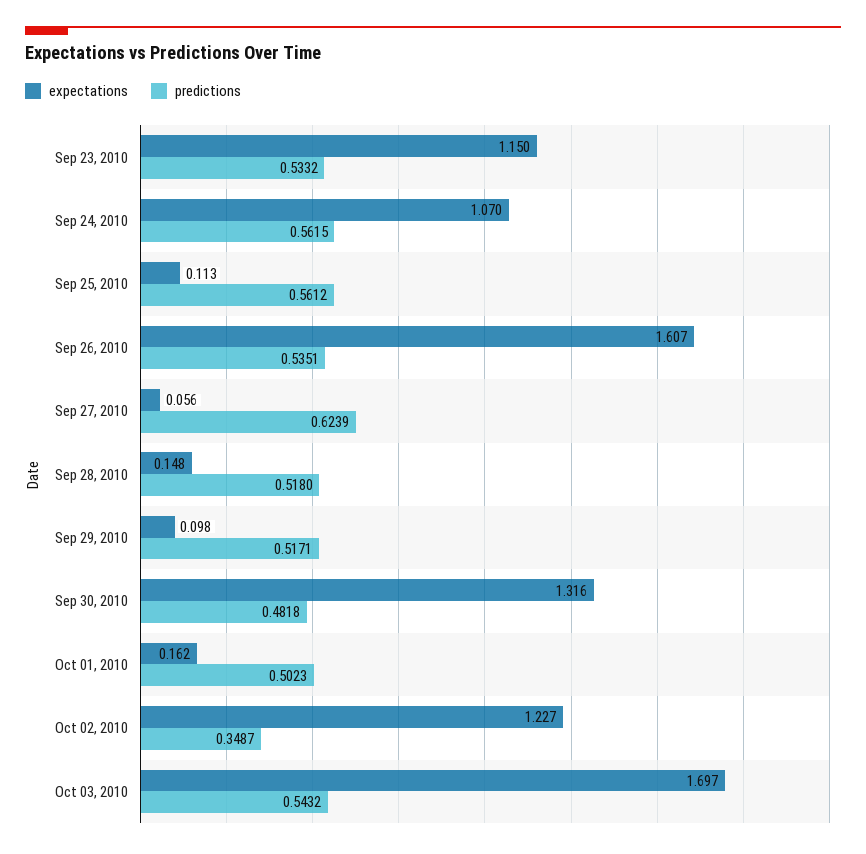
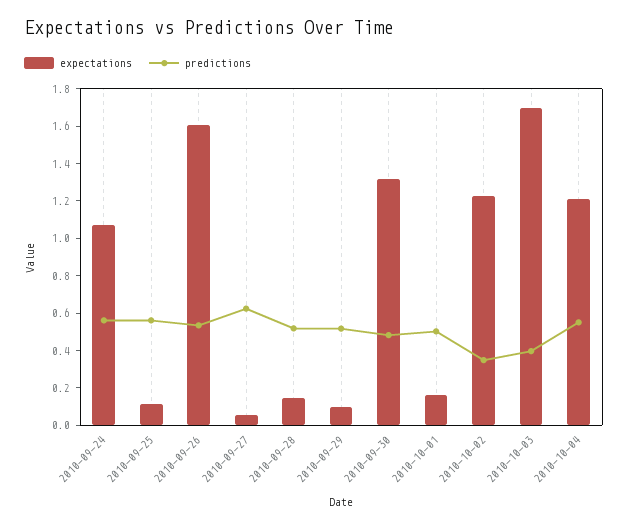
expectations, Sep 23, 2010: 1.15 -> none
predictions, Sep 23, 2010: 0.5332 -> none
predictions, Oct 03, 2010: 0.5432 -> 0.4
expectations, 2010-10-04: none -> 1.2
predictions, 2010-10-04: none -> 0.55

